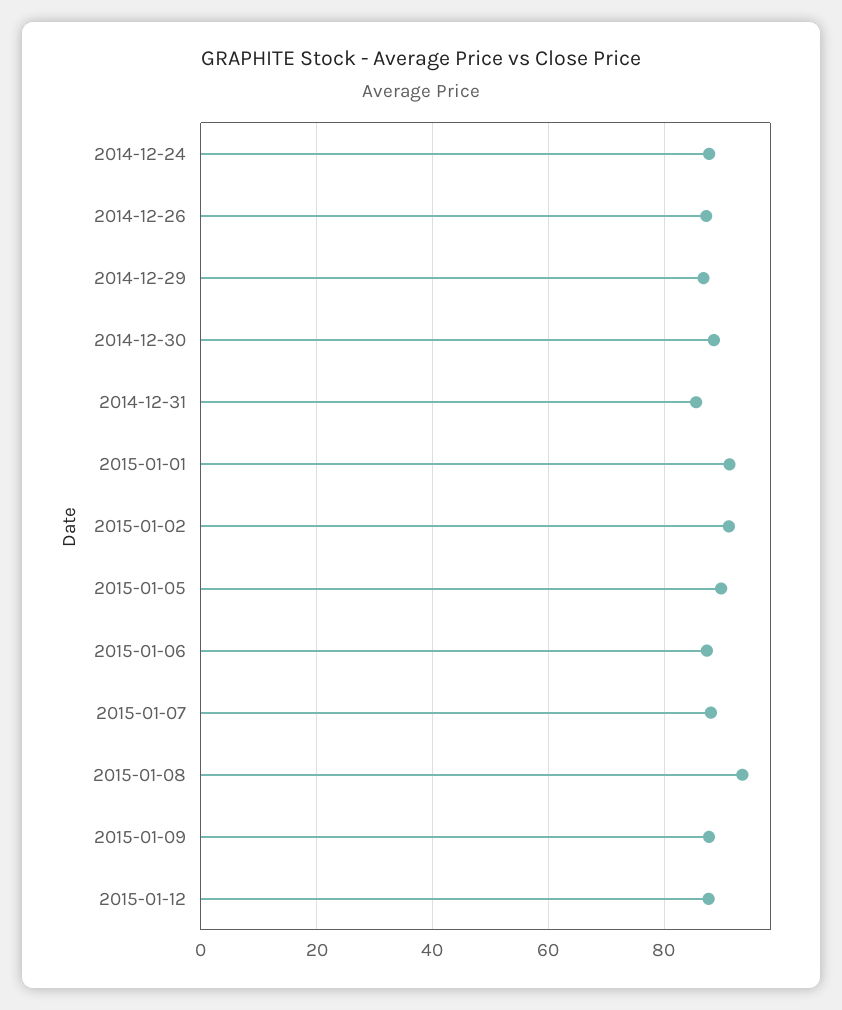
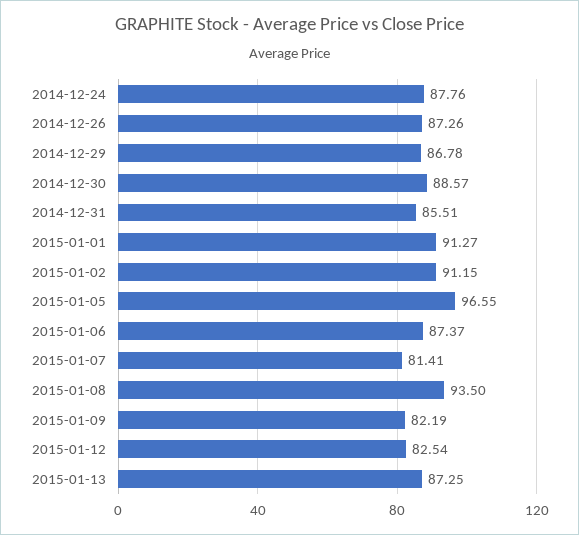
2015-01-05: 90 -> 96.55
2015-01-07: 88 -> 81.41
2015-01-09: 88 -> 82.19
2015-01-12: 88 -> 82.54
2015-01-13: none -> 87.25

